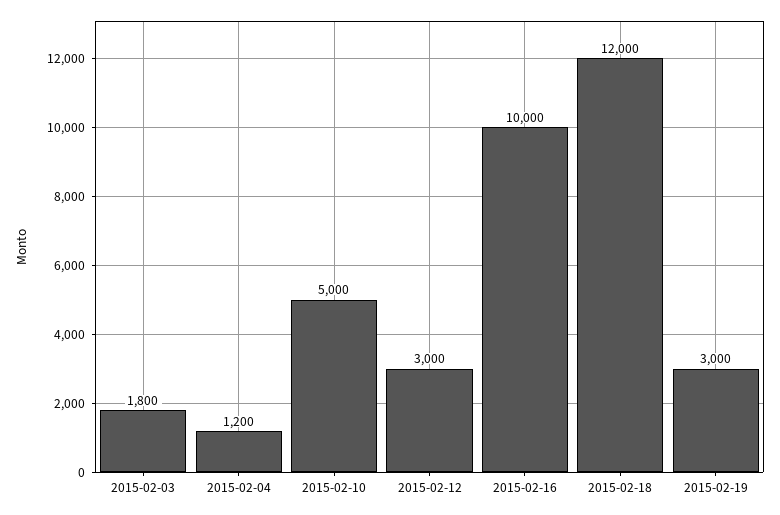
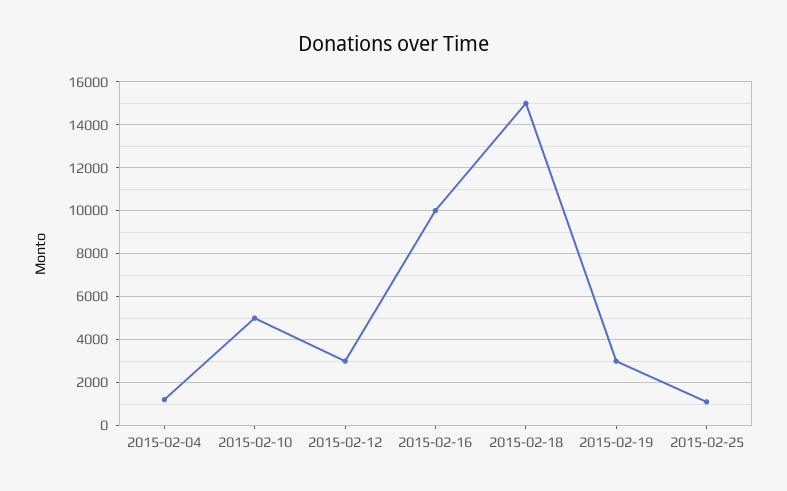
2015-02-03: 1800 -> none
2015-02-18: 12000 -> 15000
2015-02-25: none -> 1000

